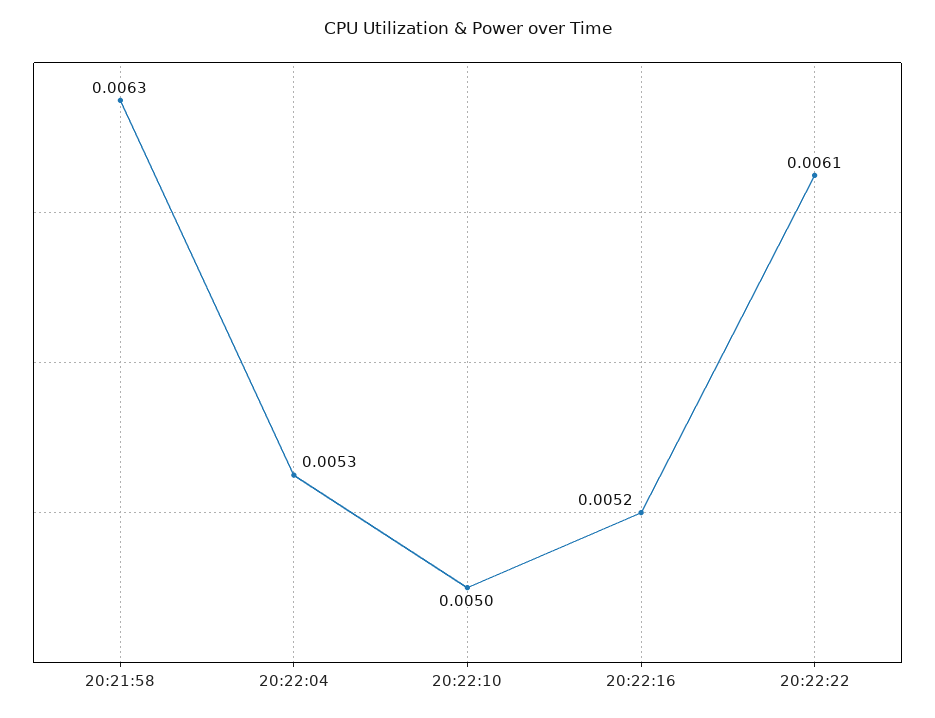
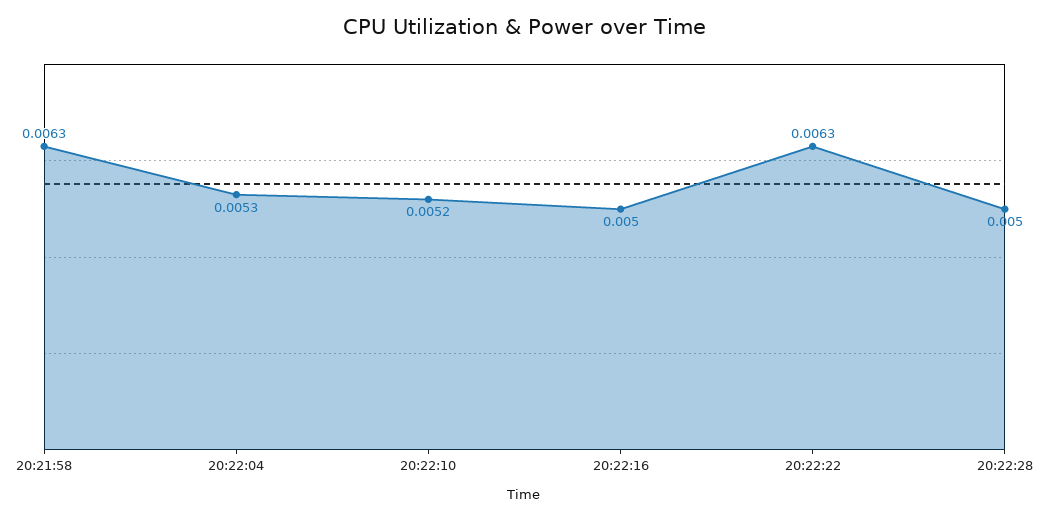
20:22:10: 0.005 -> 0.0052
20:22:16: 0.0052 -> 0.005
20:22:22: 0.0061 -> 0.0063
20:22:28: none -> 0.005

